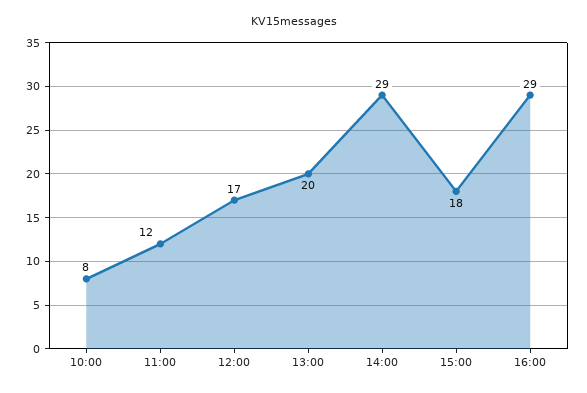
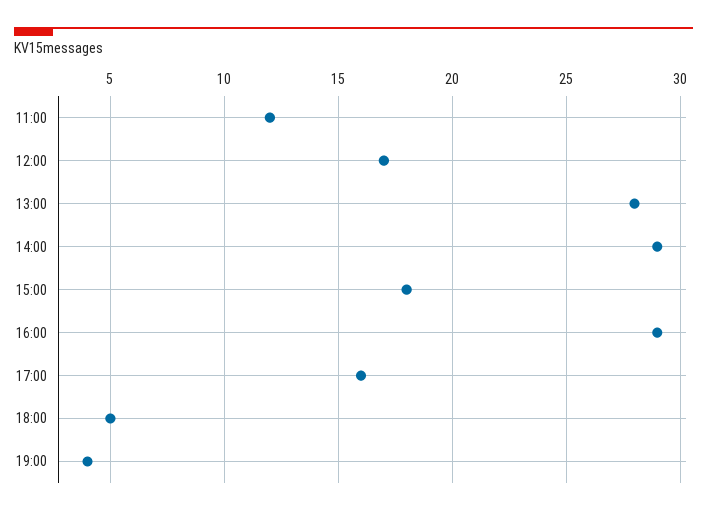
10:00: 8 -> none
13:00: 20 -> 28
17:00: none -> 16
18:00: none -> 5
19:00: none -> 4

